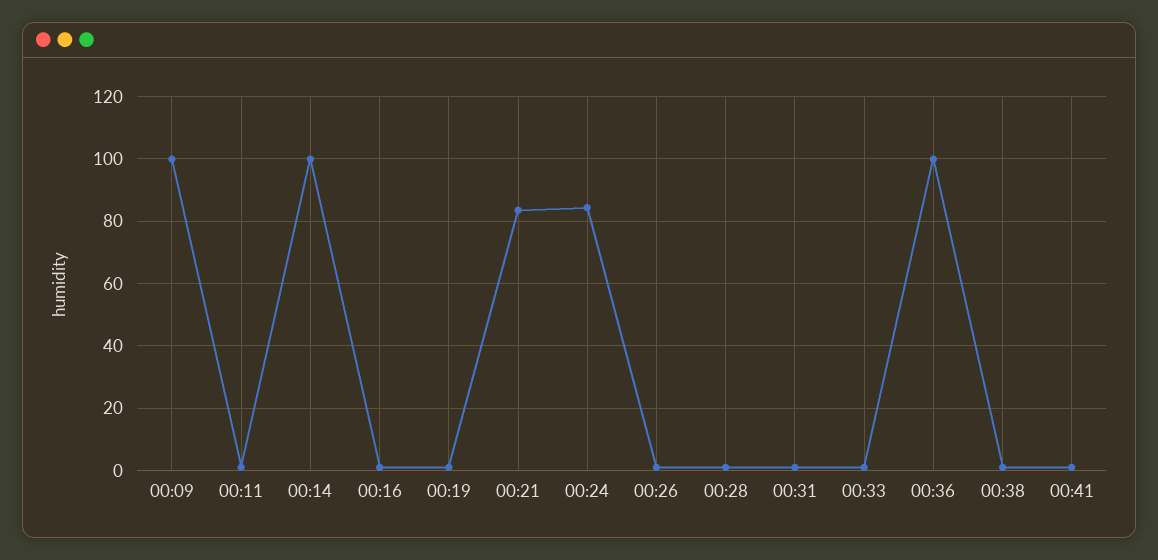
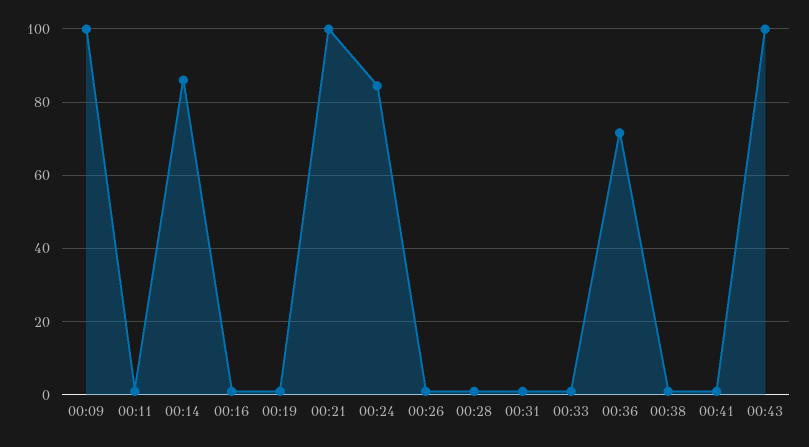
00:14: 100 -> 86
00:21: 84 -> 100
00:36: 100 -> 72
00:43: none -> 100

